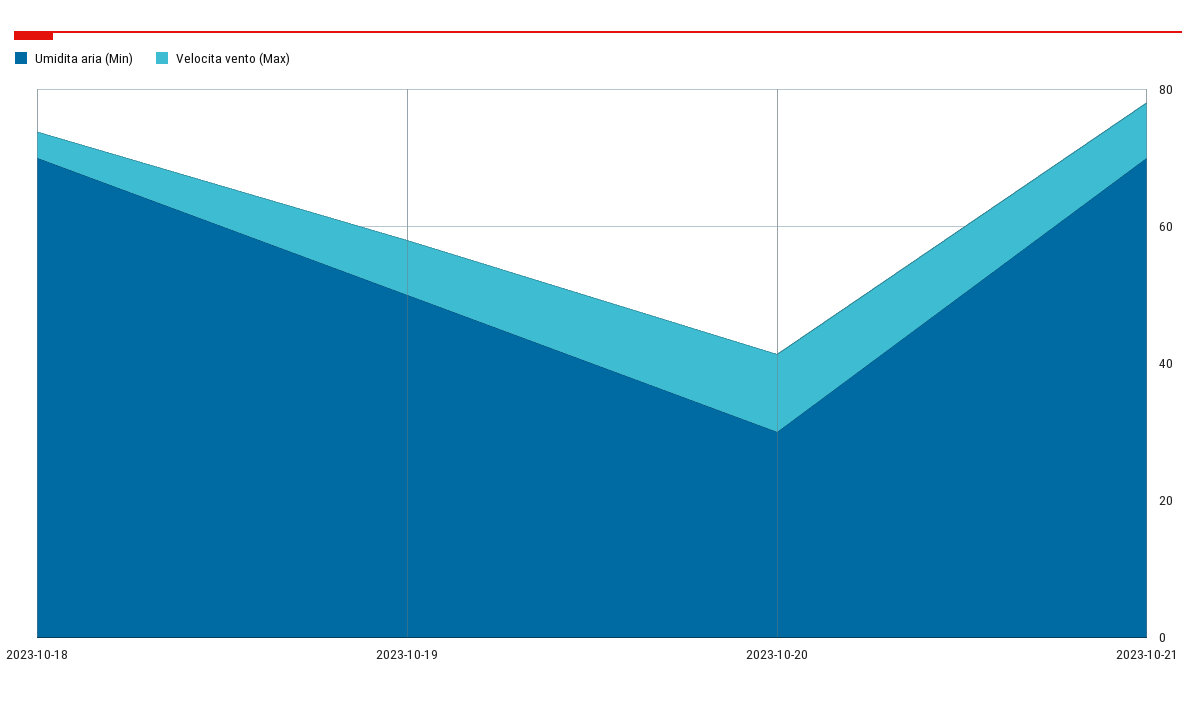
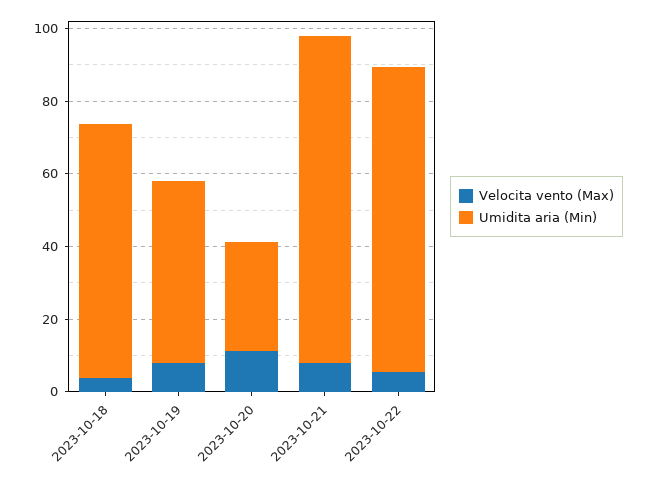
Umidita aria (Min), 2023-10-21: 70 -> 90
Velocita vento (Max), 2023-10-22: none -> 5
Umidita aria (Min), 2023-10-22: none -> 85

